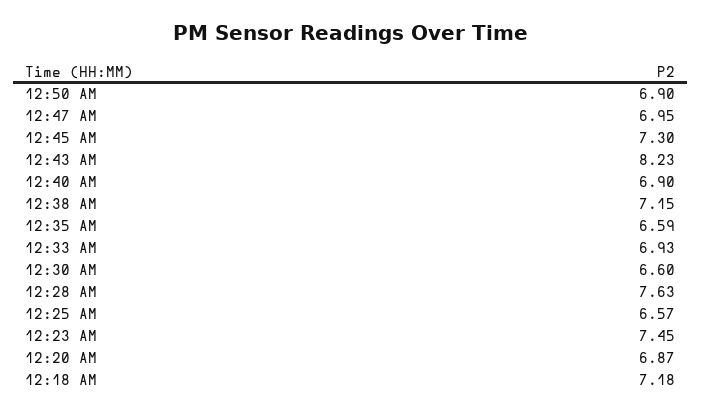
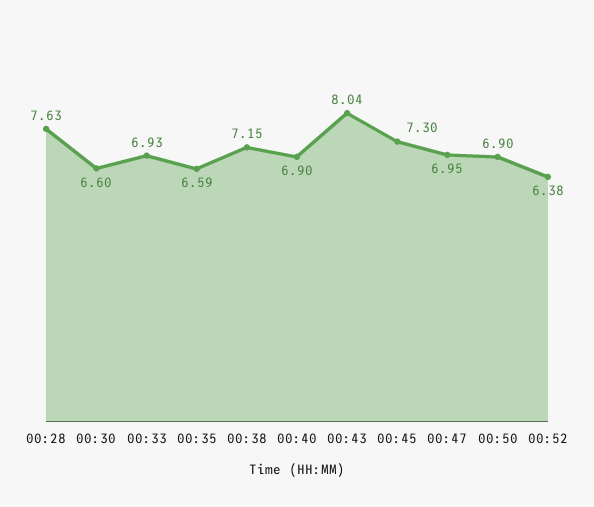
12:43 AM: 8.23 -> 8.04
12:25 AM: 6.57 -> none
12:23 AM: 7.45 -> none
12:20 AM: 6.87 -> none
12:18 AM: 7.18 -> none
00:52: none -> 6.38

